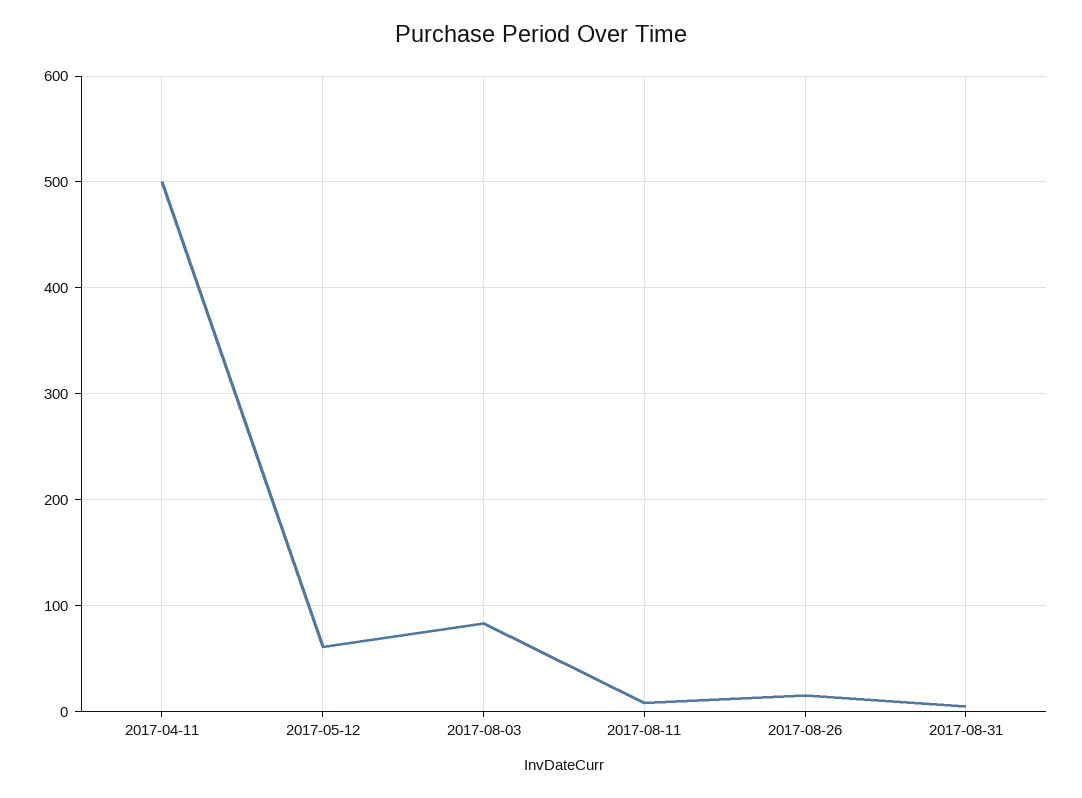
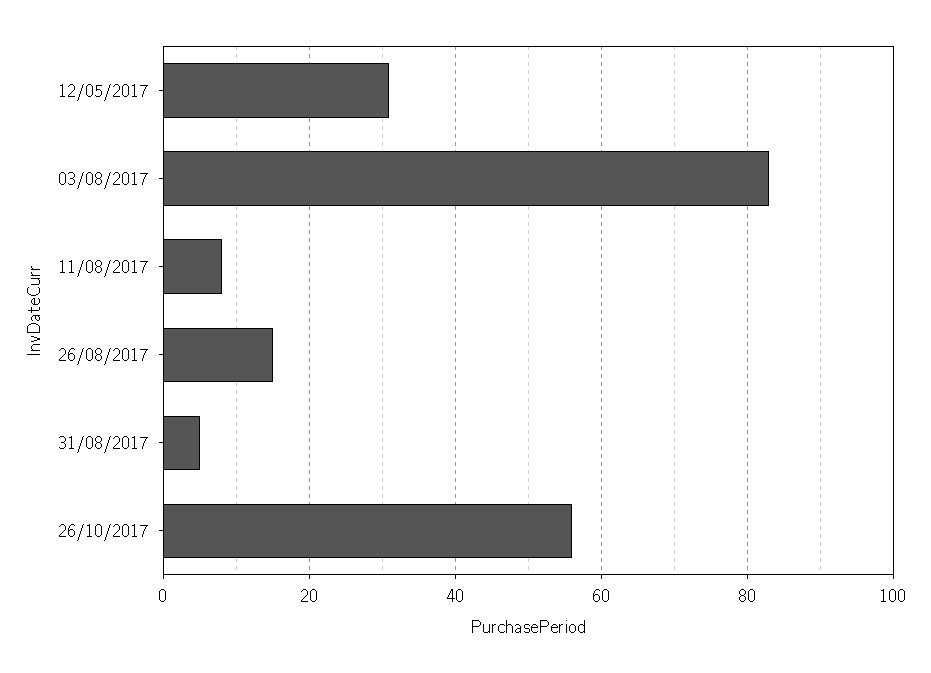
2017-04-11: 500 -> none
2017-05-12: 60 -> 30
26/10/2017: none -> 55

